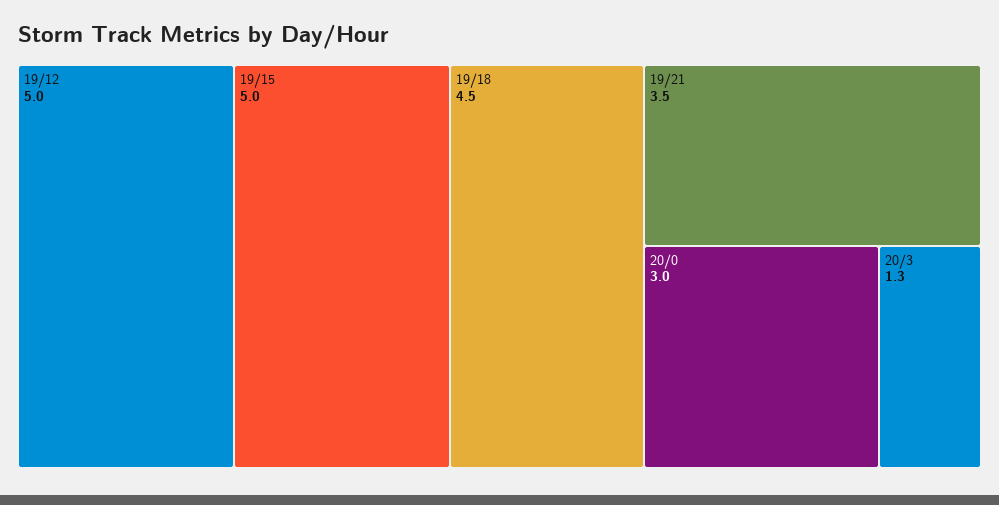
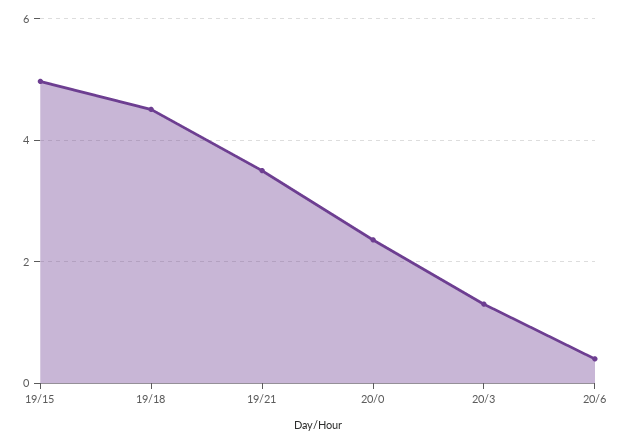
19/12: 5 -> none
20/0: 3 -> 2.4
20/6: none -> 0.4

